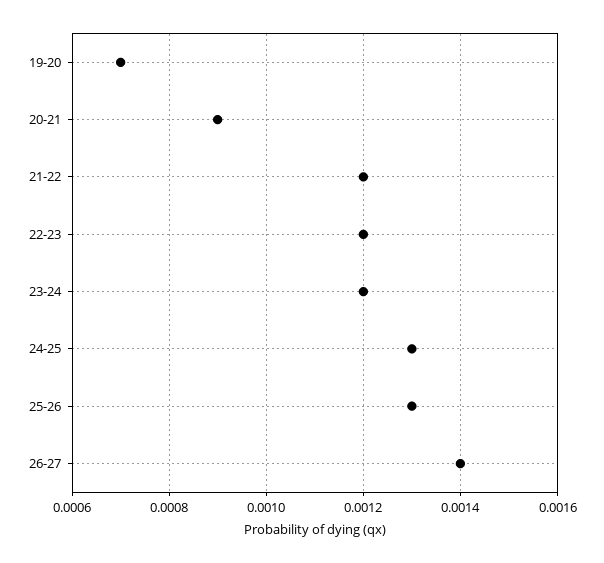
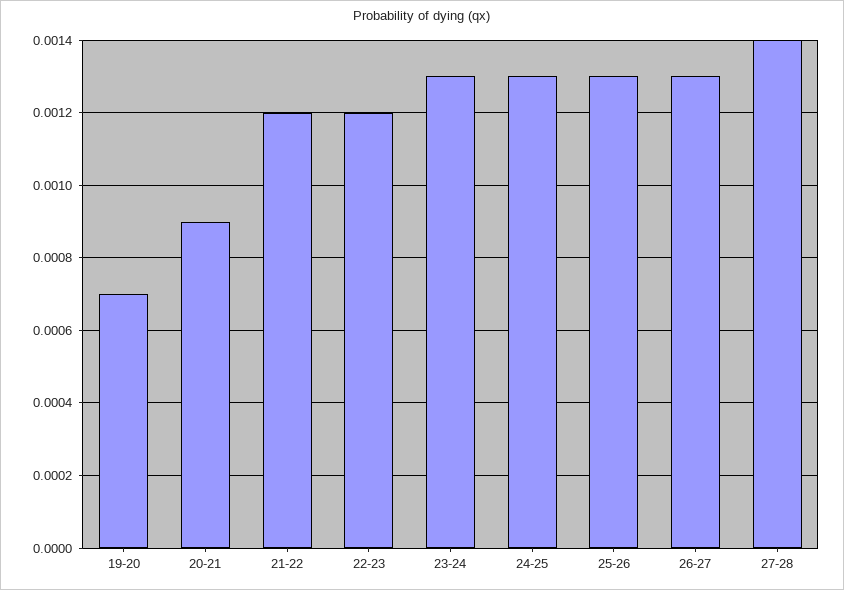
23-24: 0.0012 -> 0.0013
26-27: 0.0014 -> 0.0013
27-28: none -> 0.0014

